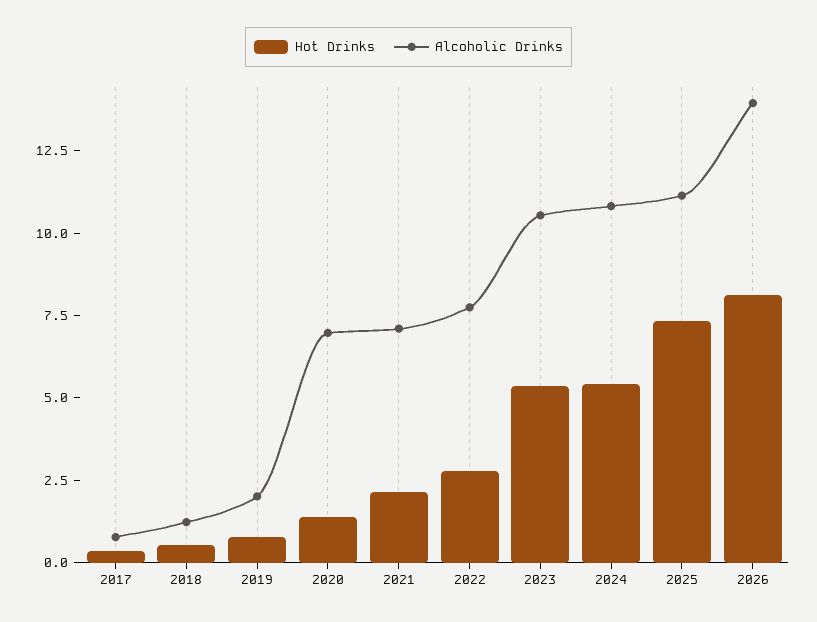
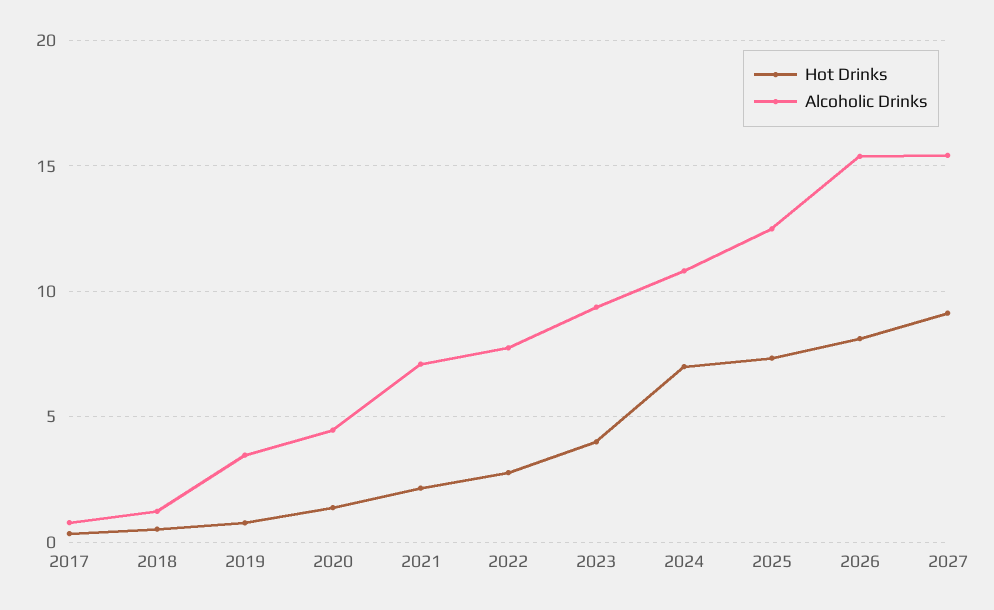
Alcoholic Drinks, 2019: 2 -> 3.5
Alcoholic Drinks, 2020: 7 -> 4.5
Hot Drinks, 2023: 5.5 -> 4
Alcoholic Drinks, 2023: 10.5 -> 9.5
Hot Drinks, 2024: 5.5 -> 7
Alcoholic Drinks, 2025: 11 -> 12.5
Alcoholic Drinks, 2026: 14 -> 15.5
Hot Drinks, 2027: none -> 9
Alcoholic Drinks, 2027: none -> 15.5

